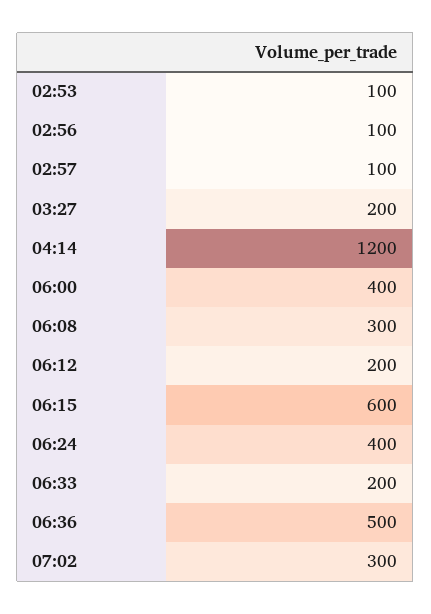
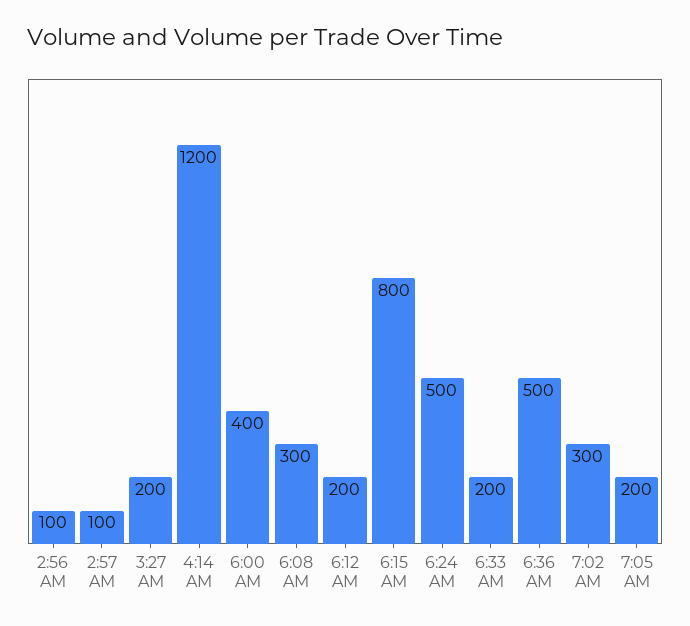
02:53: 100 -> none
06:15: 600 -> 800
06:24: 400 -> 500
7:05 AM: none -> 200

